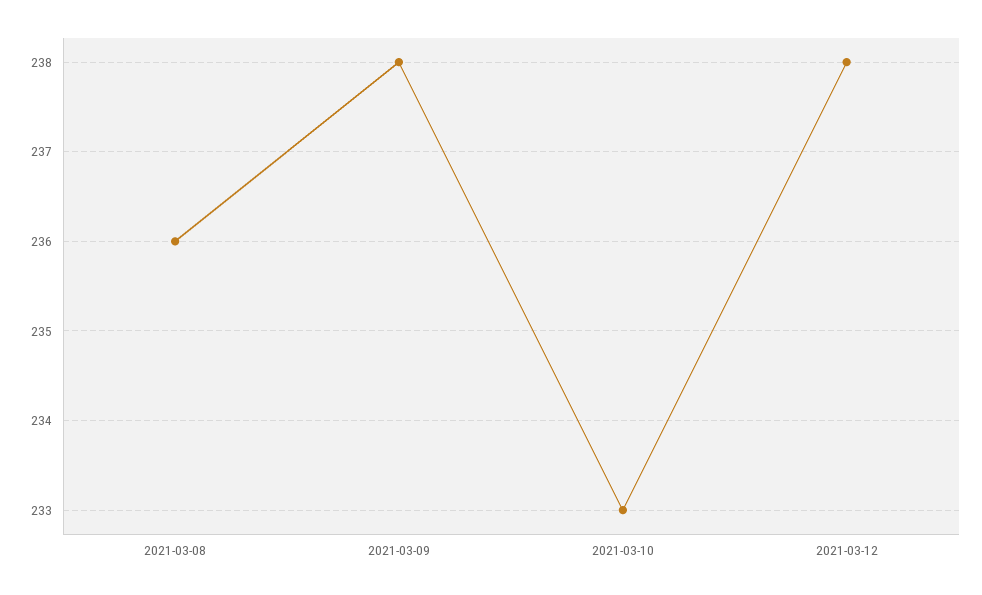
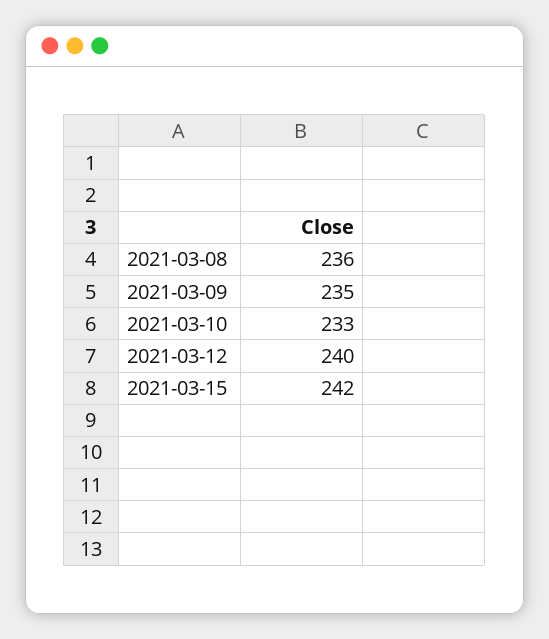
2021-03-09: 238 -> 235
2021-03-12: 238 -> 240
2021-03-15: none -> 242

